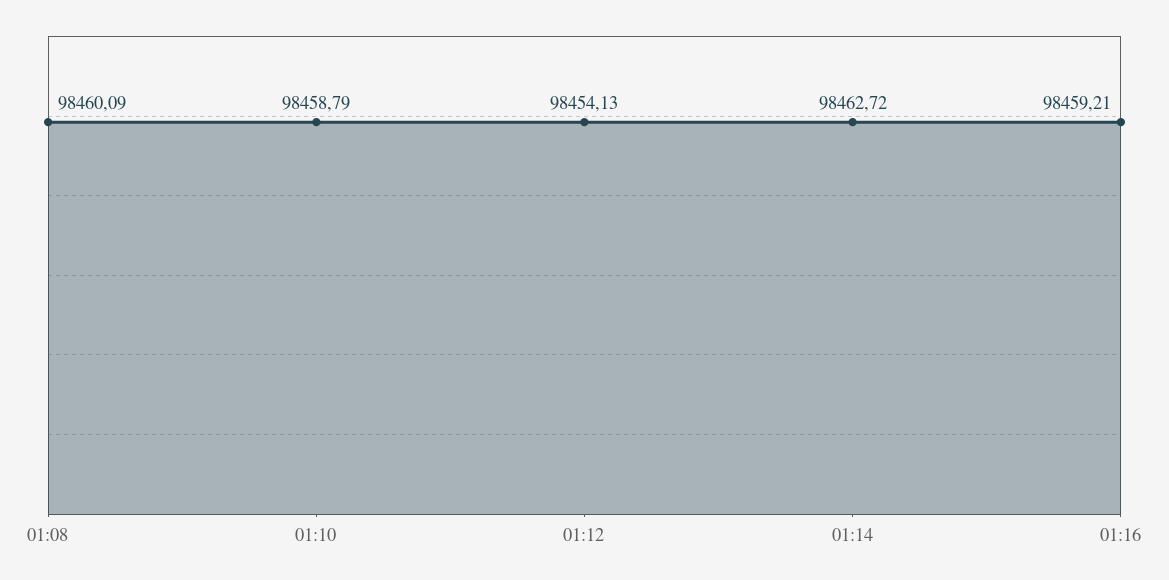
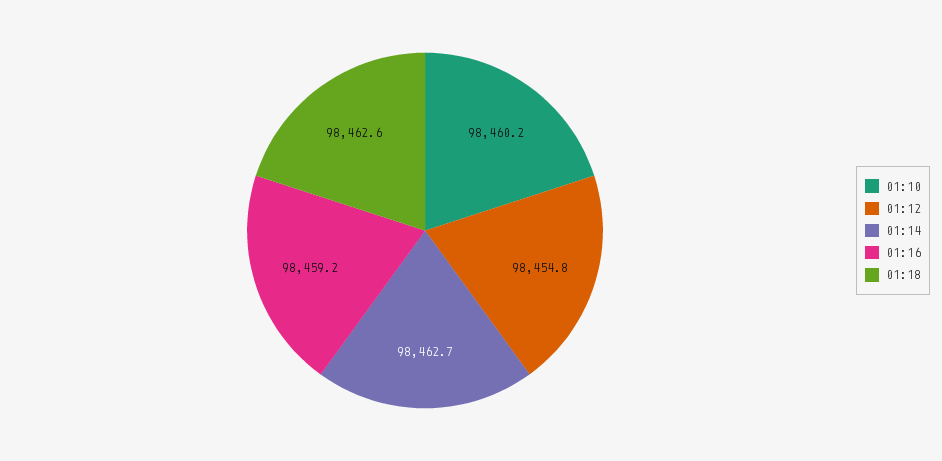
01:08: 98460.09 -> none
01:10: 98458.79 -> 98460.2
01:12: 98454.13 -> 98454.8
01:18: none -> 98462.6

